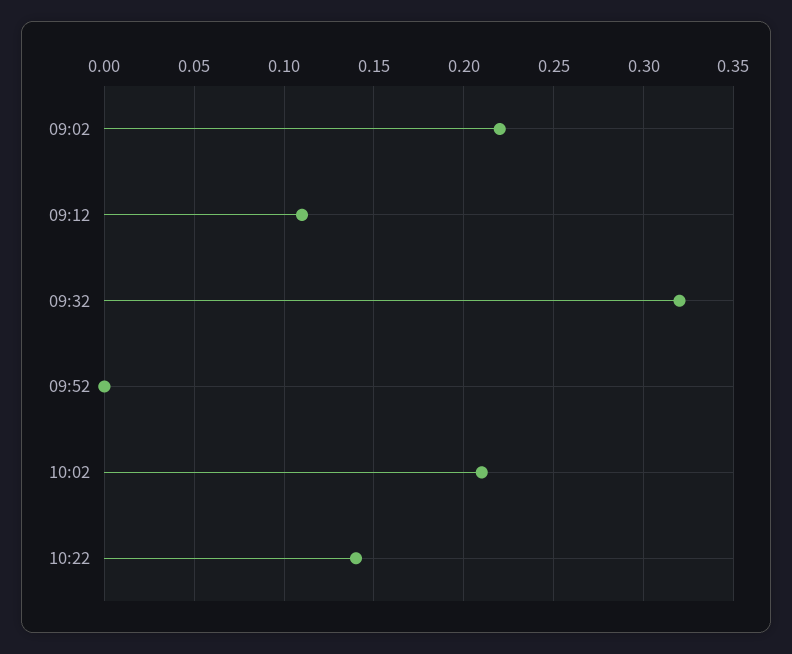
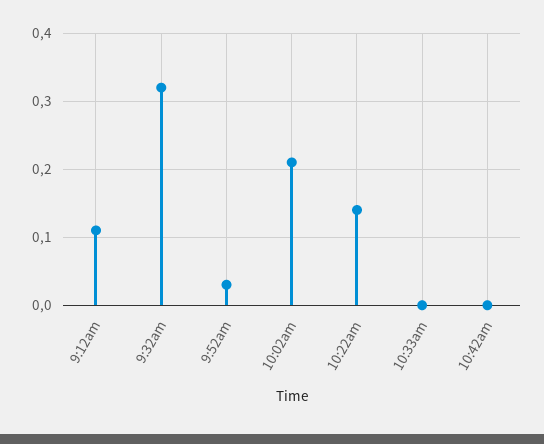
09:02: 0.22 -> none
09:52: 0 -> 0.03
10:33am: none -> 0
10:42am: none -> 0

